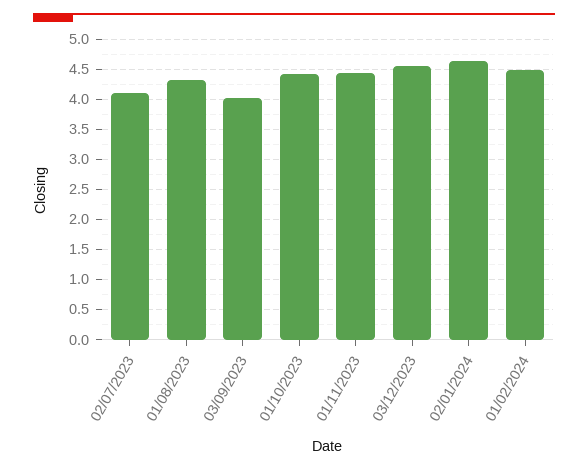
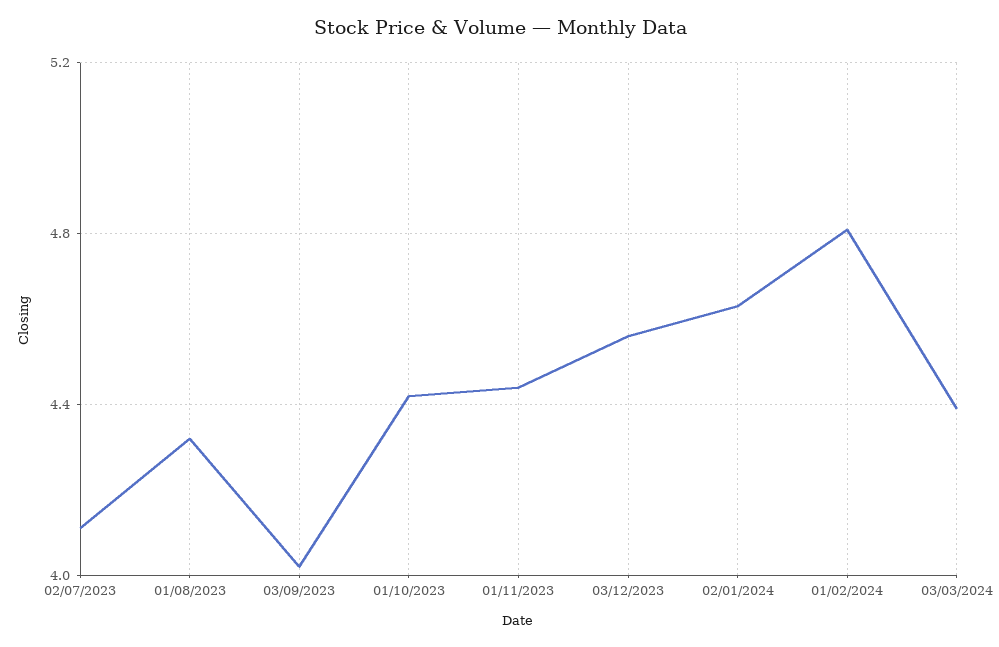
01/02/2024: 4.5 -> 4.8
03/03/2024: none -> 4.4

